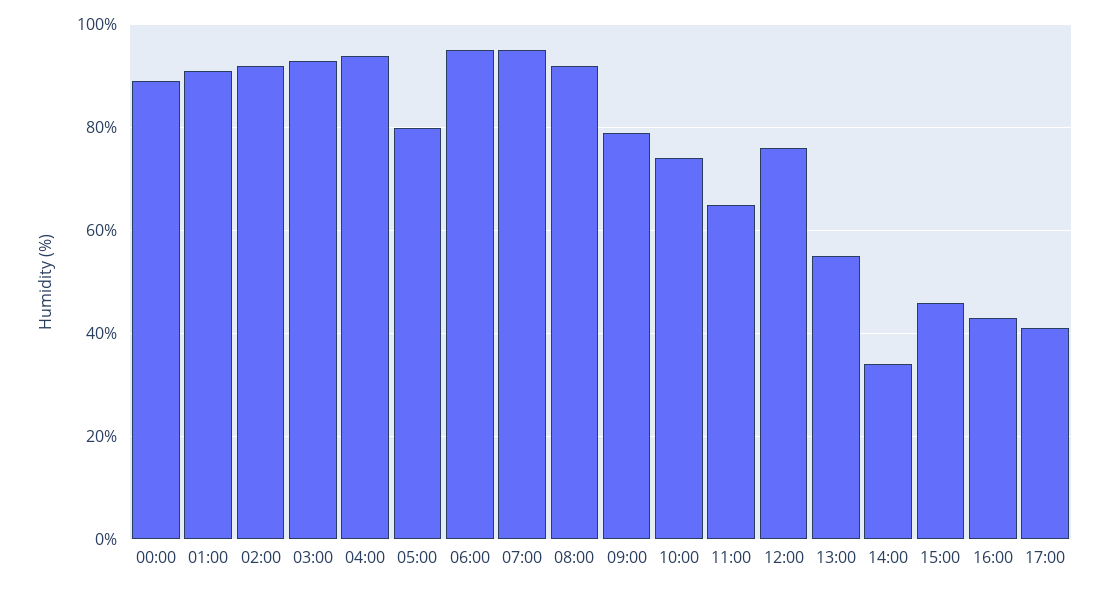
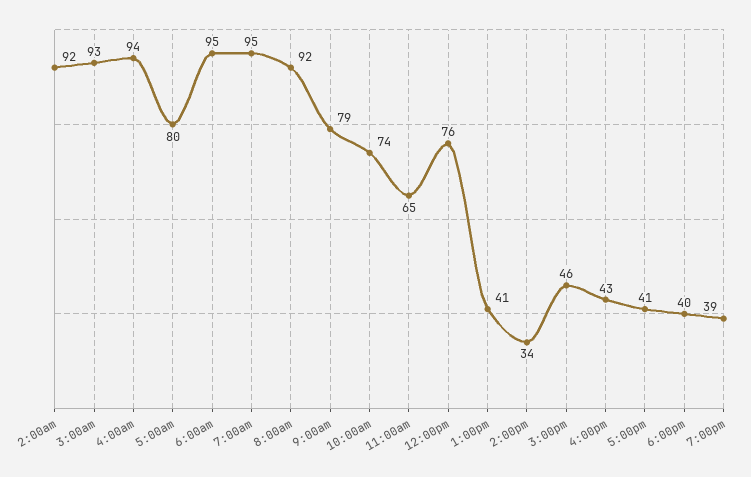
00:00: 90 -> none
01:00: 90 -> none
13:00: 55 -> 41
6:00pm: none -> 40
7:00pm: none -> 39

